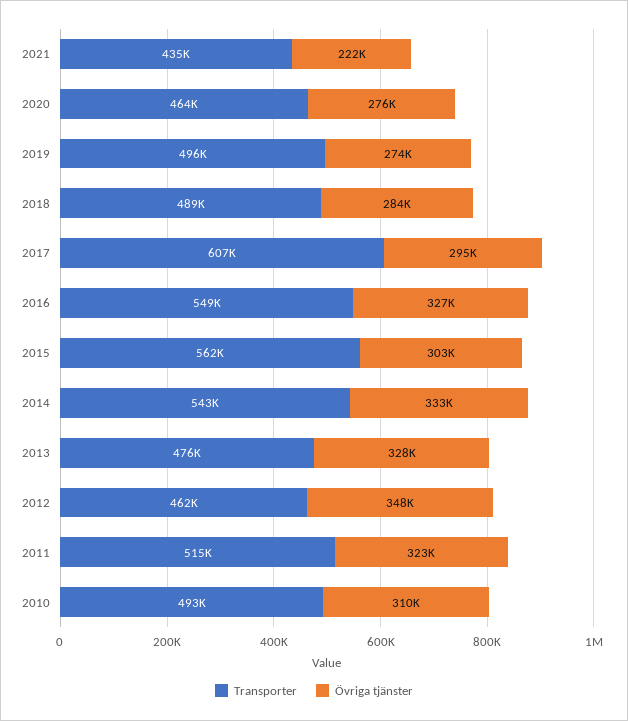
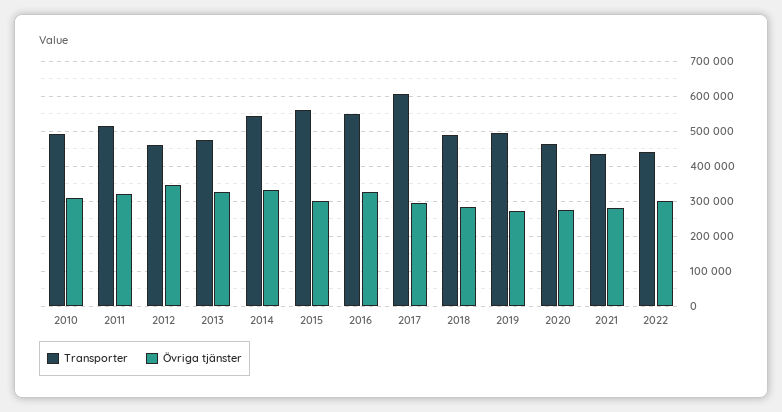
Övriga tjänster, 2021: 222000 -> 280000
Transporter, 2022: none -> 440000
Övriga tjänster, 2022: none -> 300000

